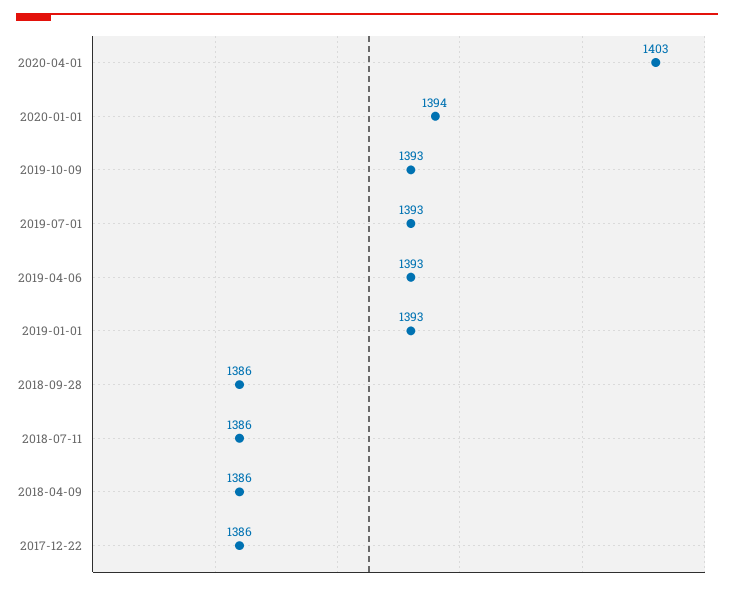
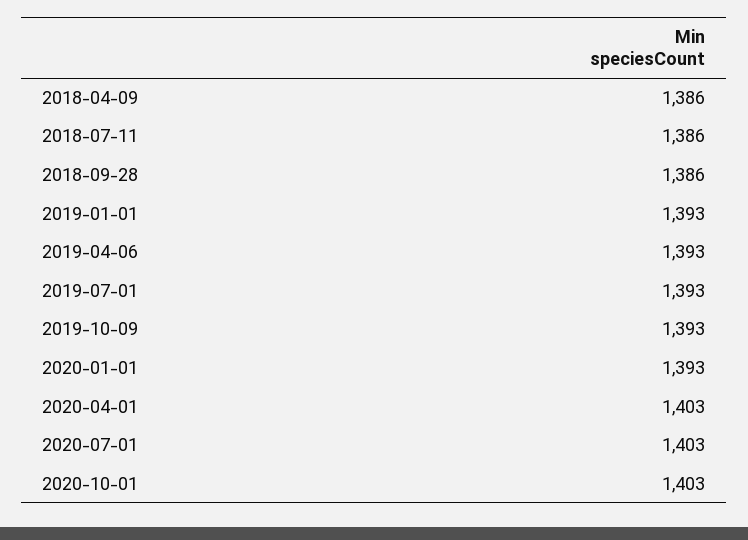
2020-01-01: 1394 -> 1393
2017-12-22: 1386 -> none
2020-07-01: none -> 1403
2020-10-01: none -> 1403

